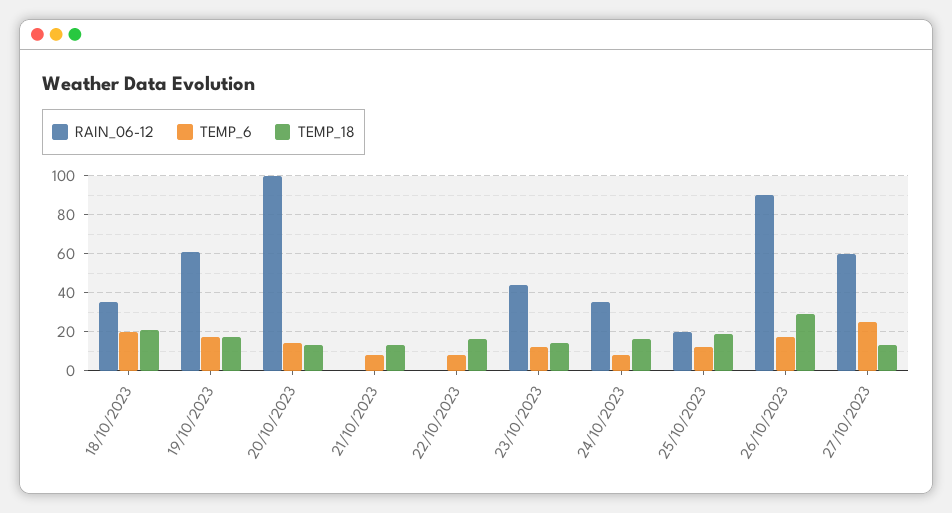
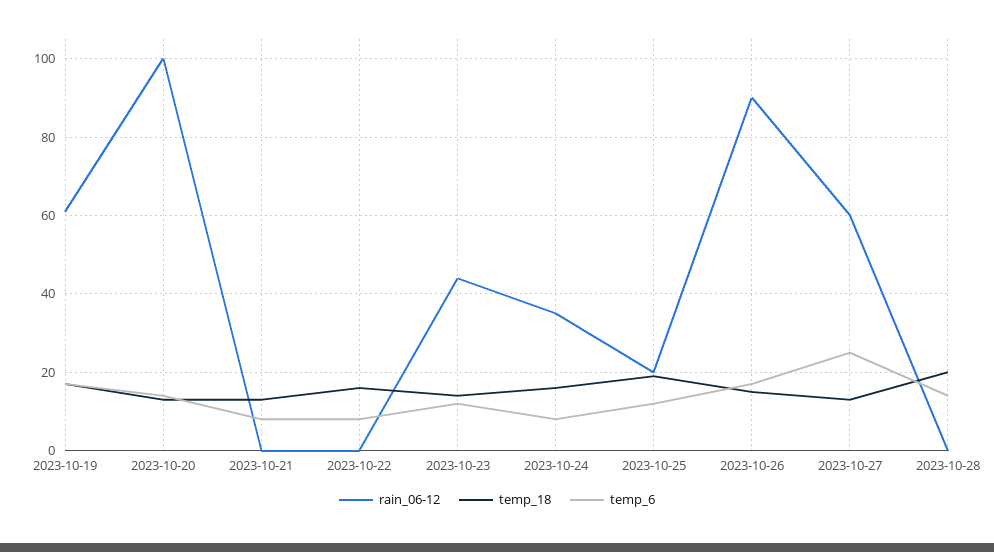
RAIN_06-12, 18/10/2023: 35 -> none
TEMP_6, 18/10/2023: 20 -> none
TEMP_18, 18/10/2023: 20 -> none
TEMP_18, 26/10/2023: 30 -> 15
RAIN_06-12, 2023-10-28: none -> 0
TEMP_18, 2023-10-28: none -> 20
TEMP_6, 2023-10-28: none -> 15

